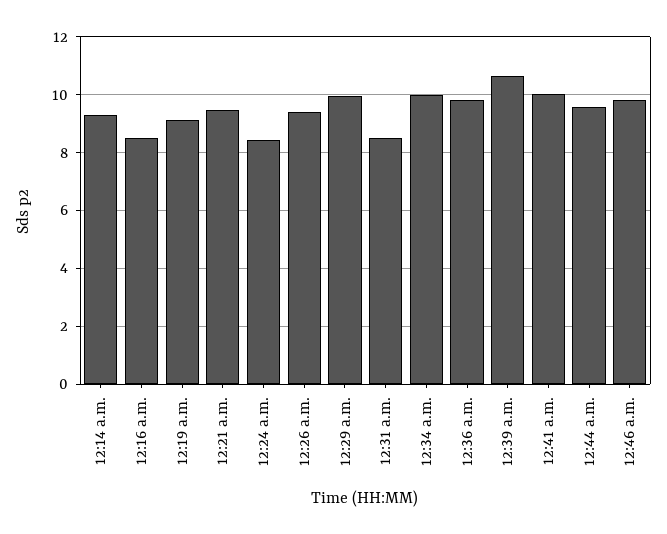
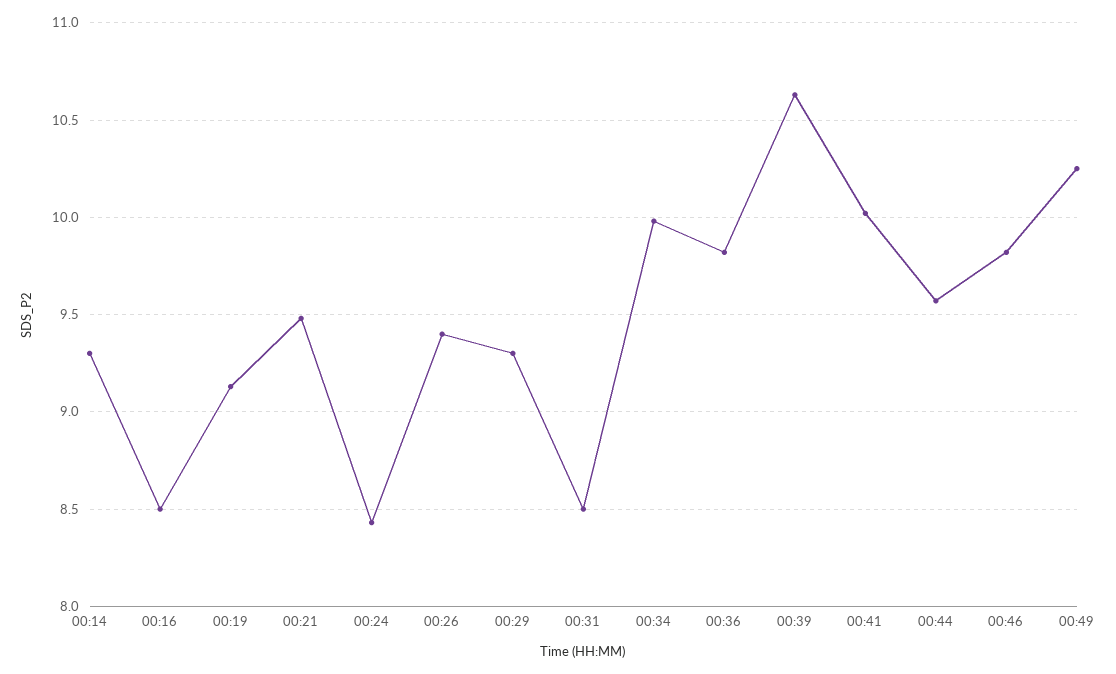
12:29 a.m.: 10 -> 9.3
00:49: none -> 10.25

